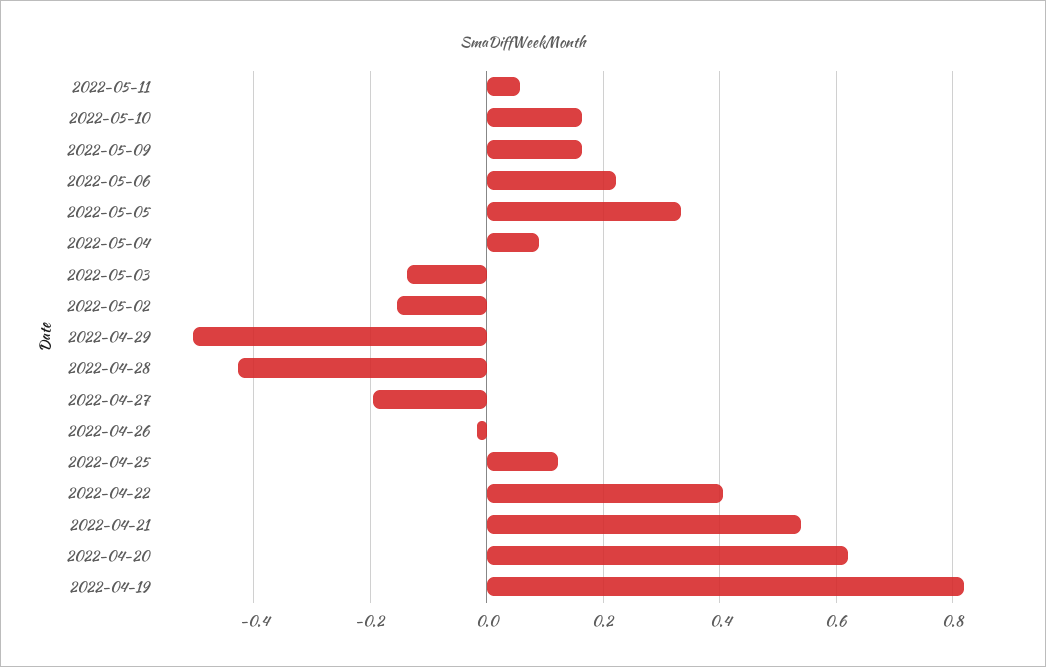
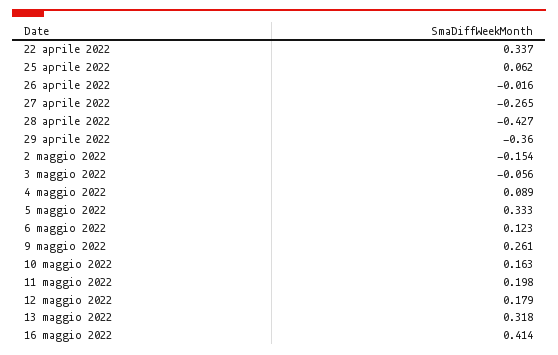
2022-05-11: 0.06 -> 0.198
2022-05-09: 0.16 -> 0.261
2022-05-06: 0.22 -> 0.123
2022-05-03: -0.14 -> -0.056
2022-04-29: -0.5 -> -0.36
2022-04-27: -0.2 -> -0.265
2022-04-25: 0.12 -> 0.062
2022-04-22: 0.4 -> 0.337
2022-04-21: 0.54 -> none
2022-04-20: 0.62 -> none
2022-04-19: 0.82 -> none
12 maggio 2022: none -> 0.179
13 maggio 2022: none -> 0.318
16 maggio 2022: none -> 0.414

